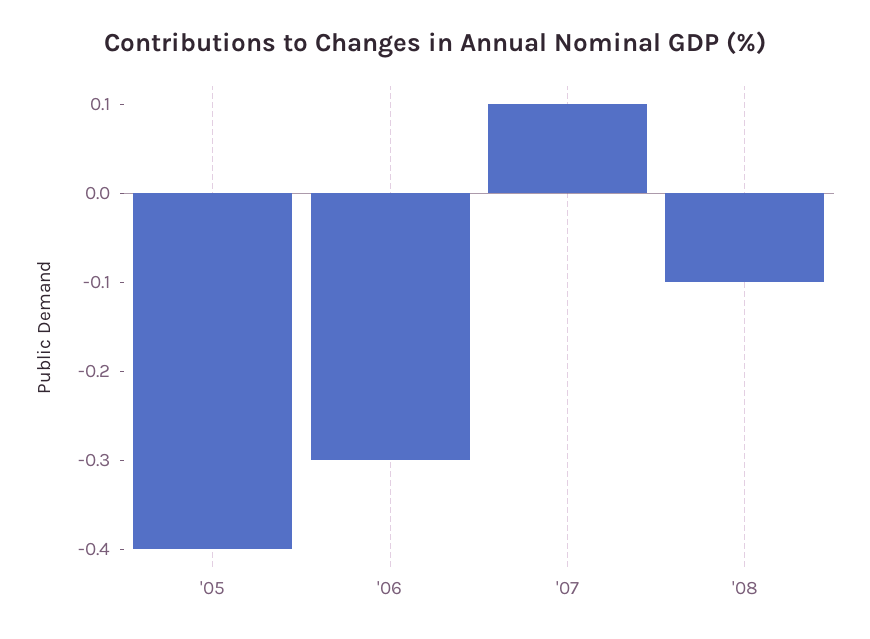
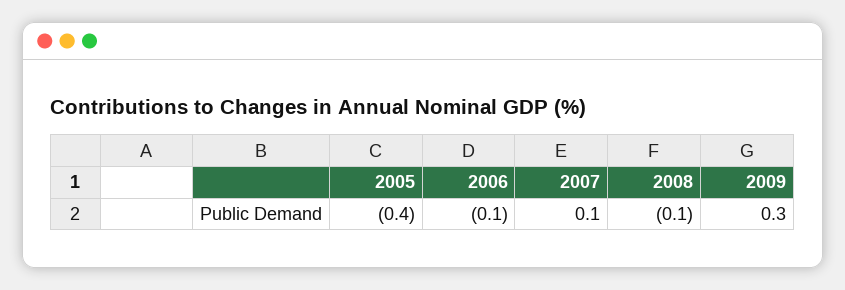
'06: -0.3 -> -0.1
2009: none -> 0.3

